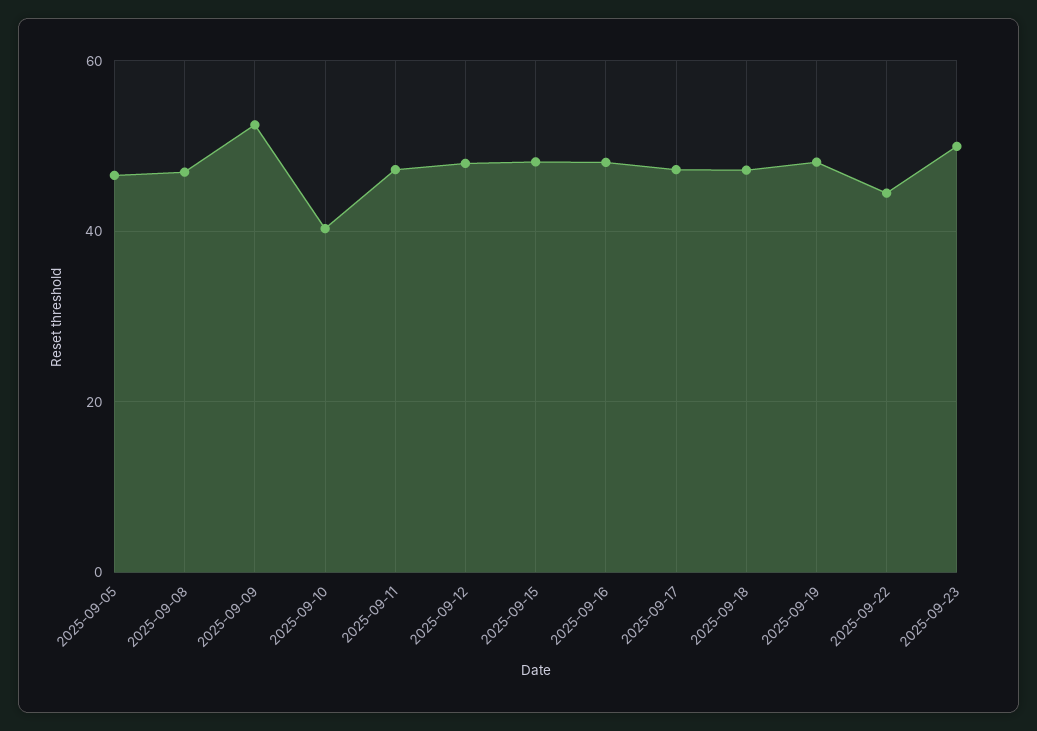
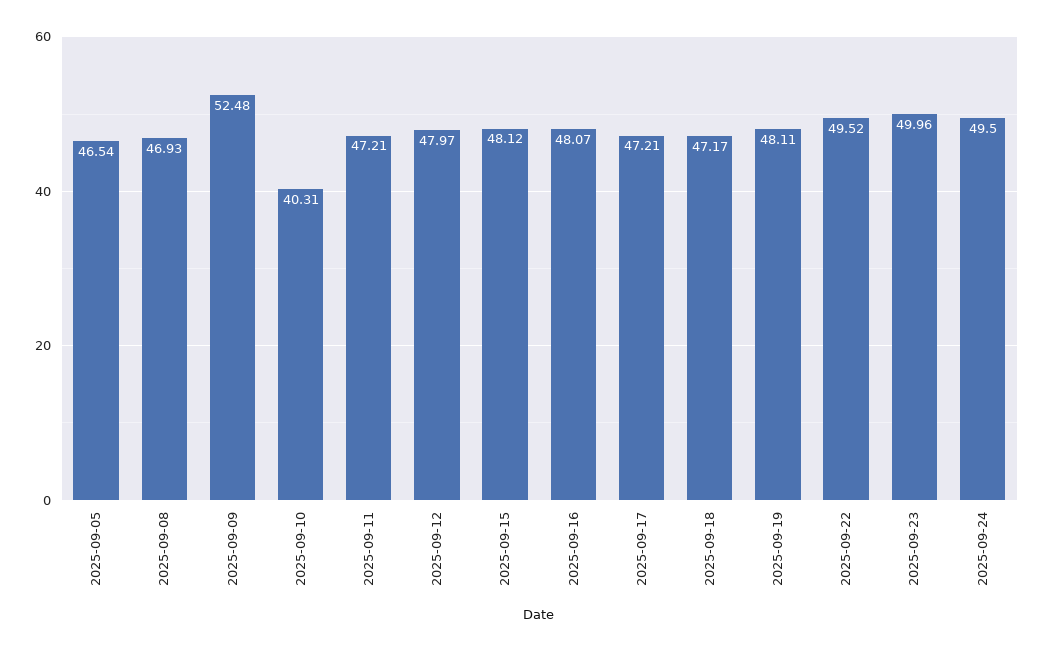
2025-09-22: 44 -> 49.52
2025-09-24: none -> 49.5

